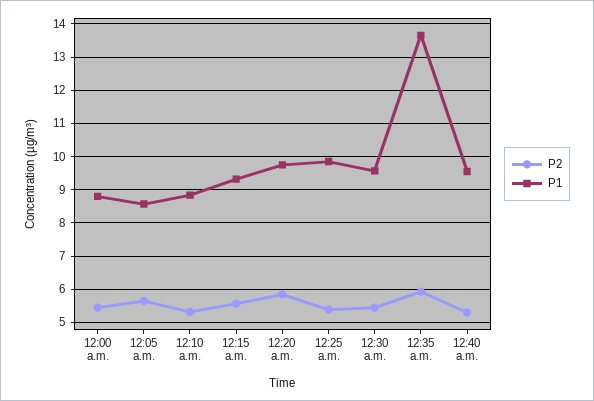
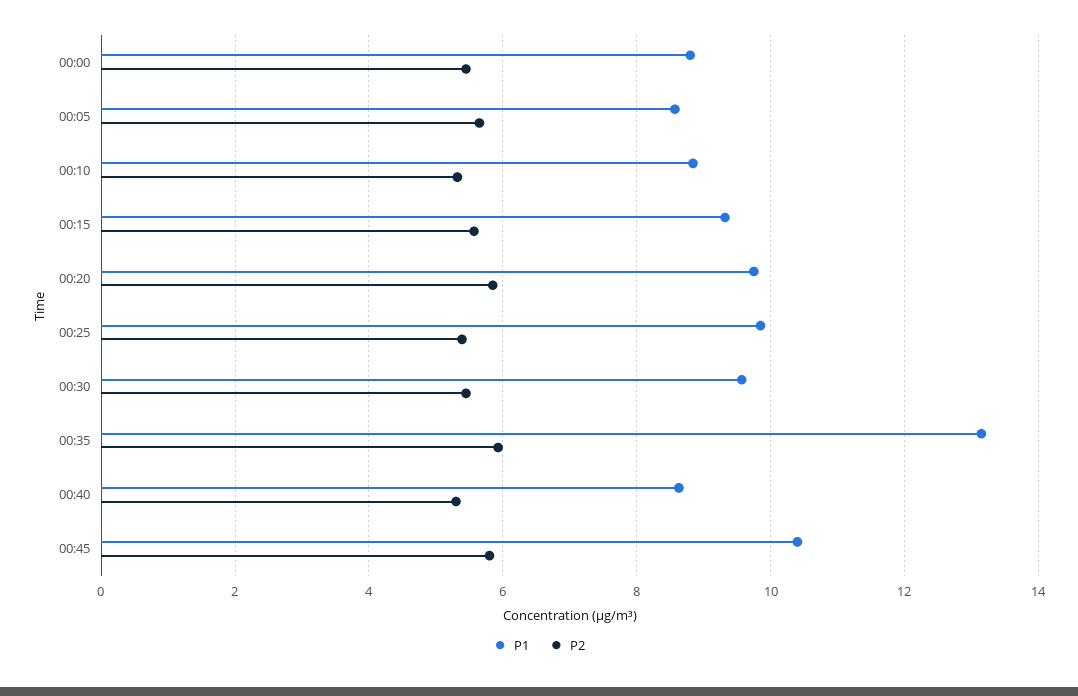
P1, 12:35 a.m.: 13.6 -> 13.2
P1, 12:40 a.m.: 9.6 -> 8.6
P1, 00:45: none -> 10.4
P2, 00:45: none -> 5.8

